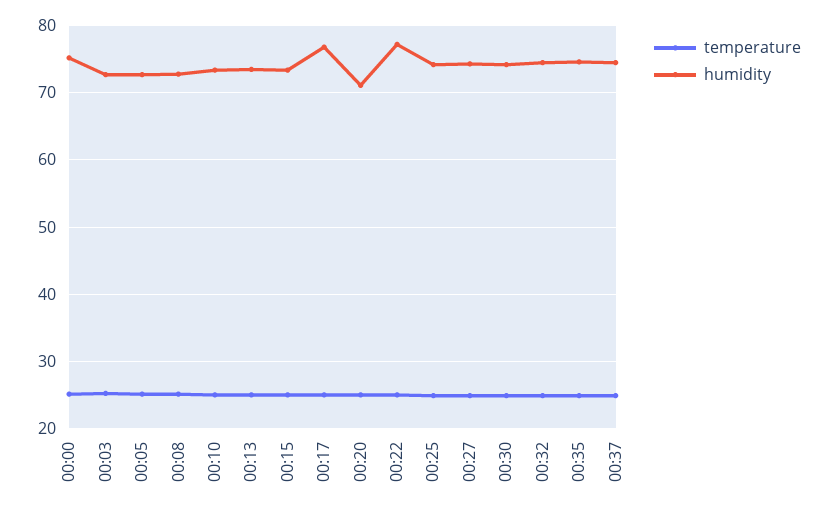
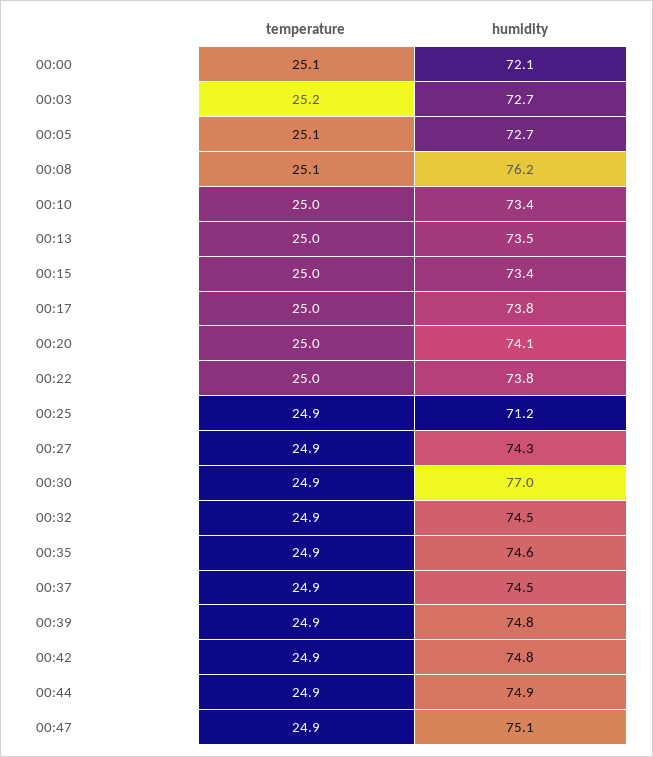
humidity, 00:00: 75 -> 72.1
humidity, 00:08: 73 -> 76.2
humidity, 00:17: 77 -> 73.8
humidity, 00:20: 71 -> 74.1
humidity, 00:22: 77 -> 73.8
humidity, 00:25: 74 -> 71.2
humidity, 00:30: 74 -> 77
temperature, 00:39: none -> 24.9
humidity, 00:39: none -> 74.8
temperature, 00:42: none -> 24.9
humidity, 00:42: none -> 74.8
temperature, 00:44: none -> 24.9
humidity, 00:44: none -> 74.9
temperature, 00:47: none -> 24.9
humidity, 00:47: none -> 75.1

